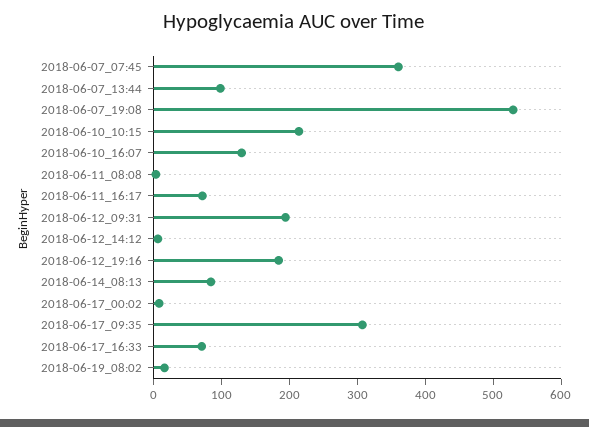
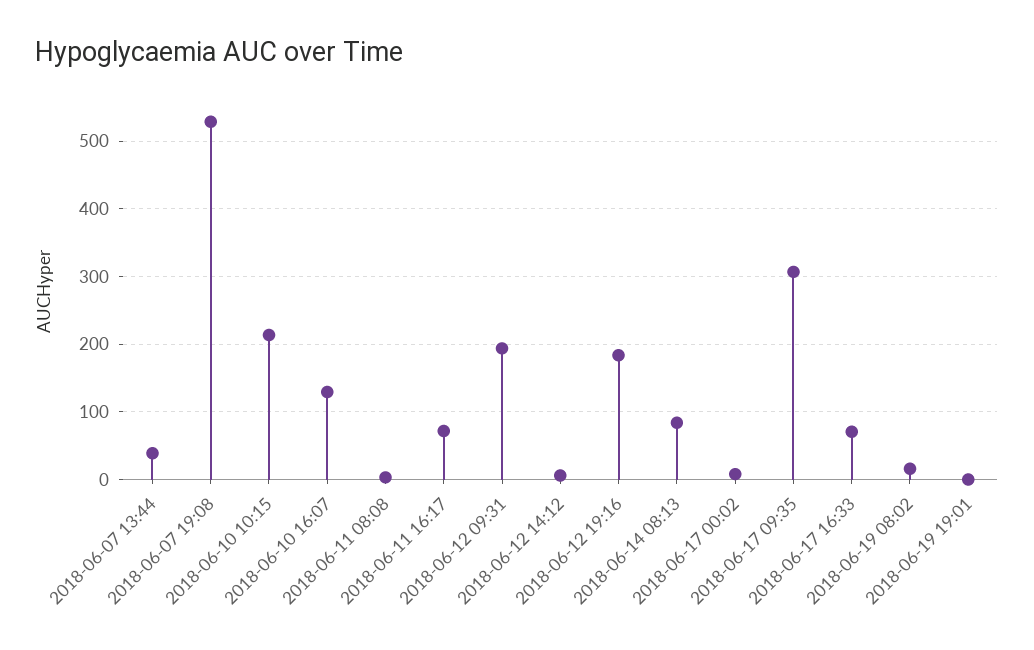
2018-06-07_07:45: 360 -> none
2018-06-07_13:44: 100 -> 40
2018-06-19 19:01: none -> 0

